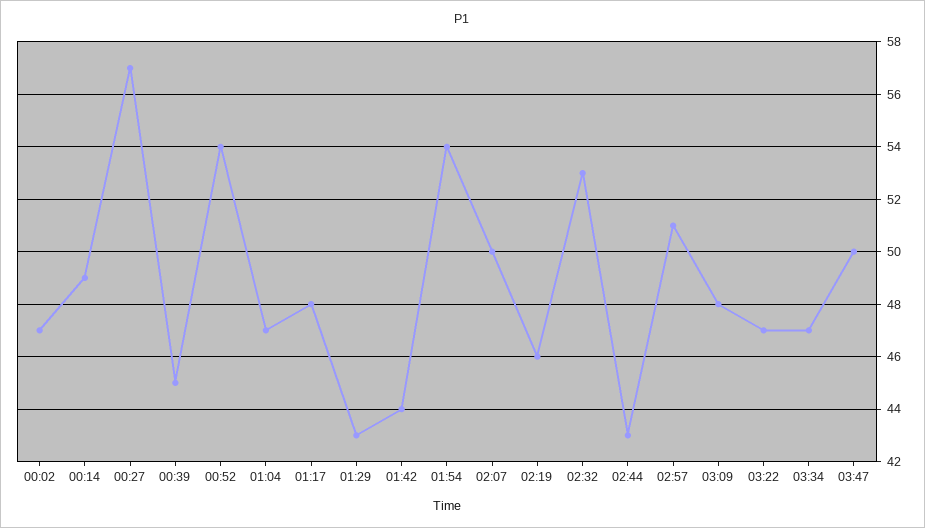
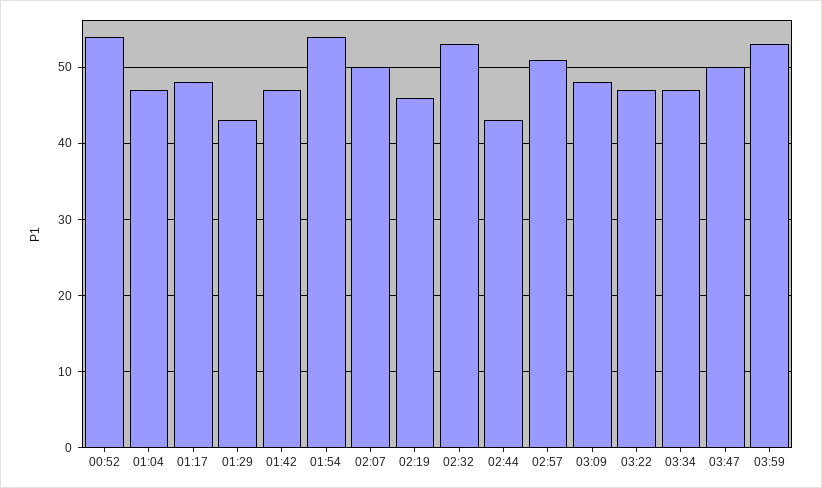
00:02: 47 -> none
00:14: 49 -> none
00:27: 57 -> none
00:39: 45 -> none
01:42: 44 -> 47
03:59: none -> 53

